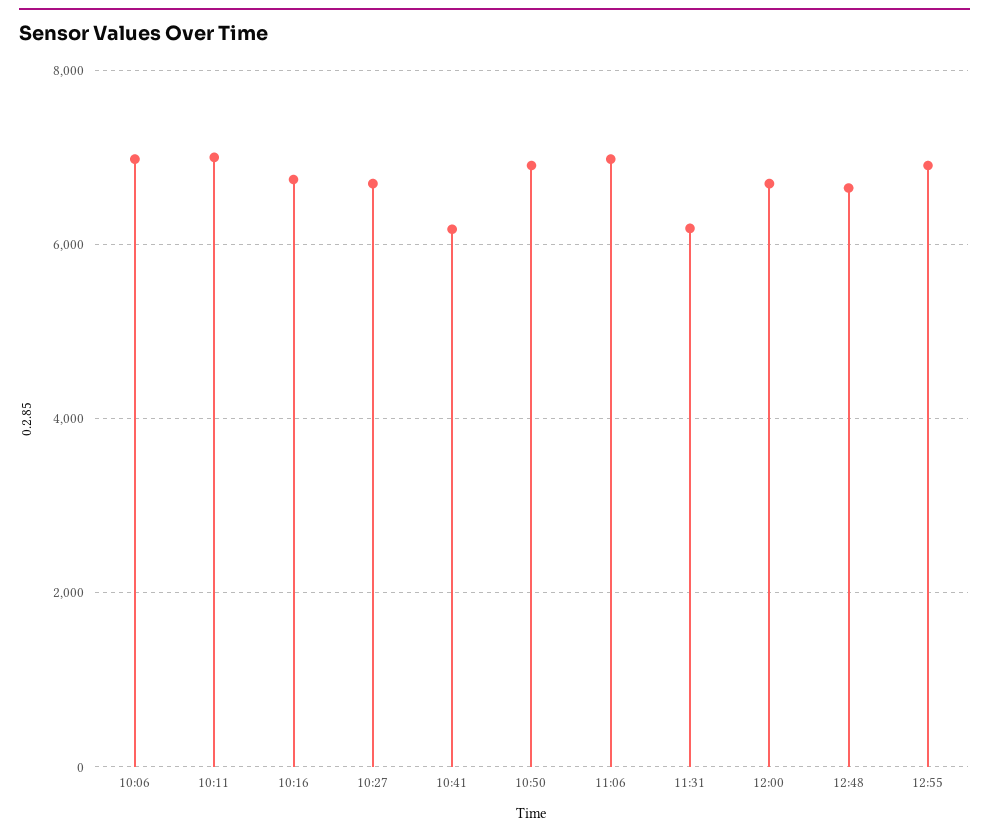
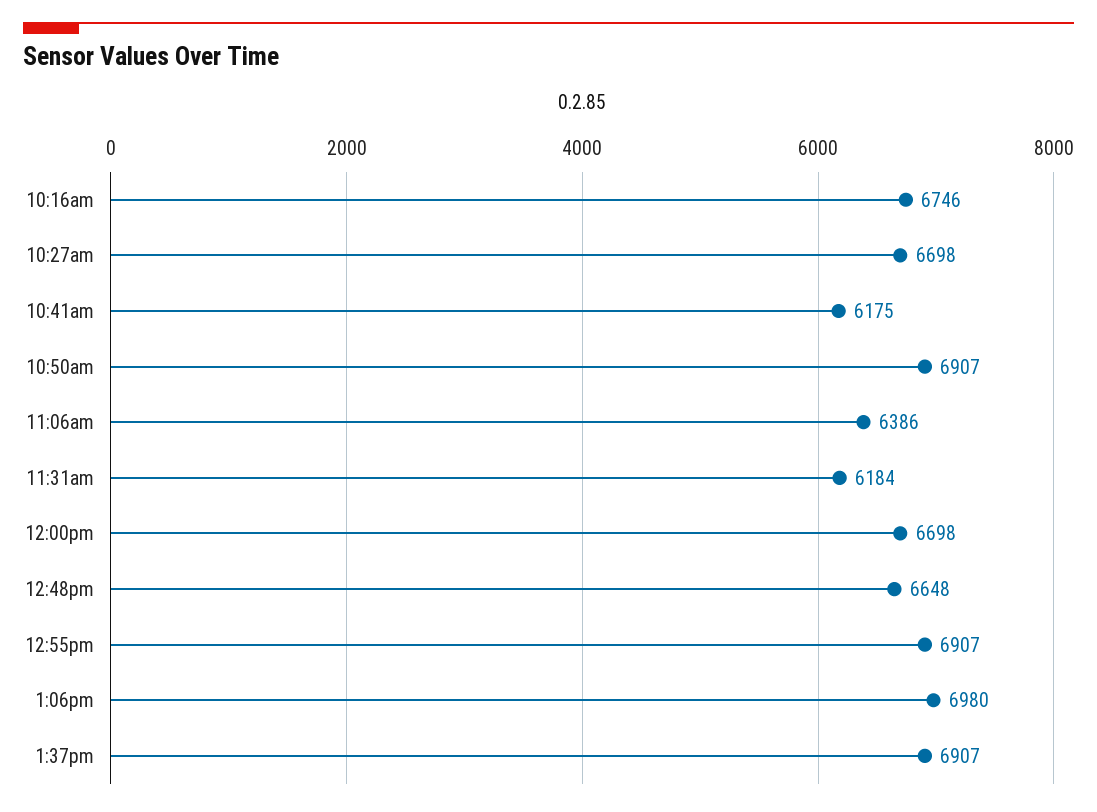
10:06: 7000 -> none
10:11: 7000 -> none
11:06: 7000 -> 6386
1:06pm: none -> 6980
1:37pm: none -> 6907

